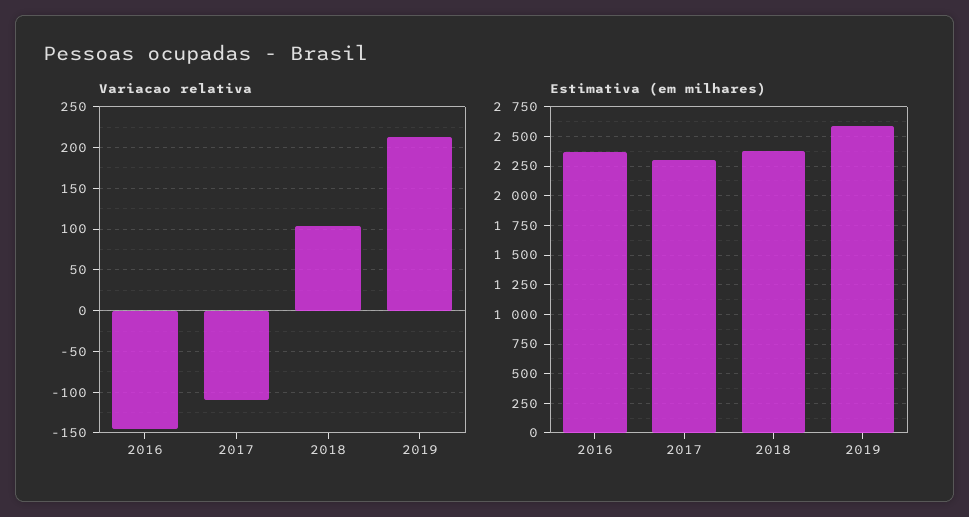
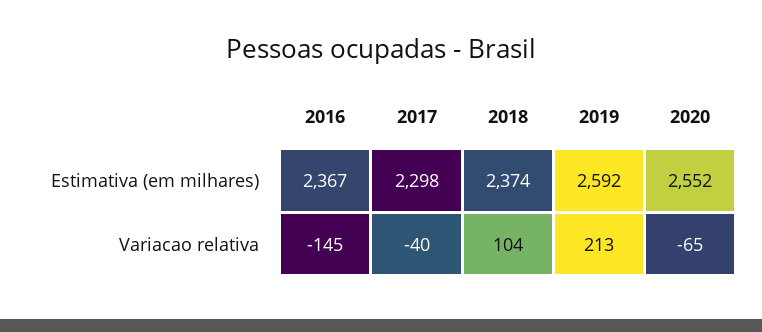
Variacao relativa, 2017: -110 -> -40
Estimativa (em milhares), 2020: none -> 2552
Variacao relativa, 2020: none -> -65

